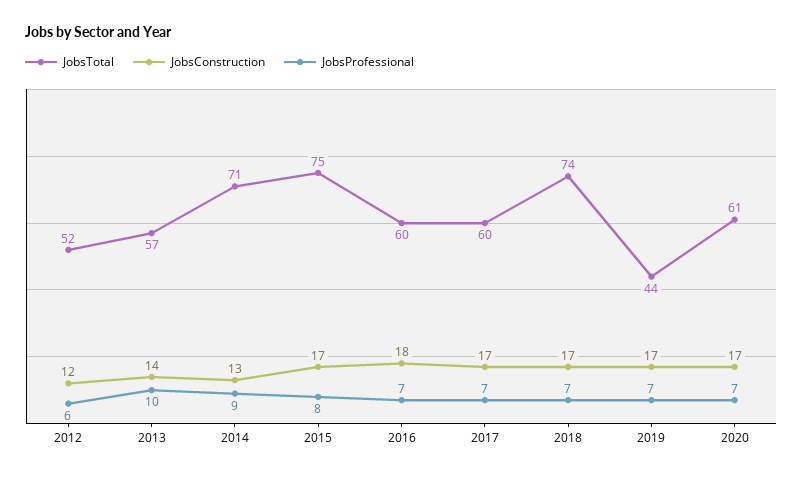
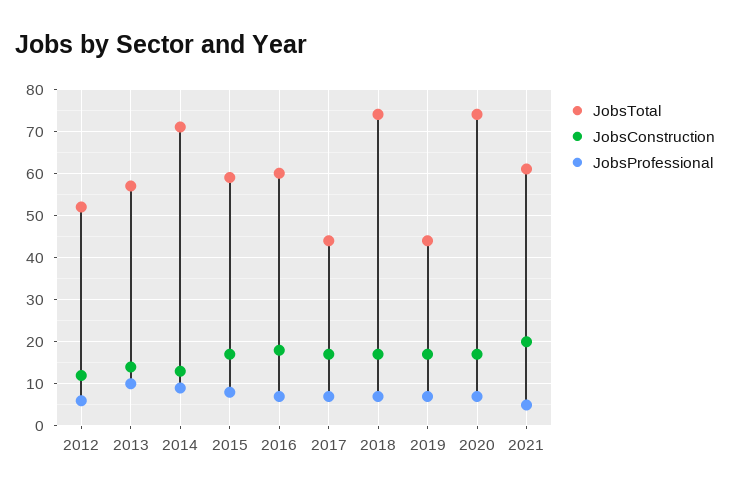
JobsTotal, 2015: 75 -> 60
JobsTotal, 2017: 60 -> 45
JobsTotal, 2020: 61 -> 75
JobsTotal, 2021: none -> 60
JobsConstruction, 2021: none -> 20
JobsProfessional, 2021: none -> 5

